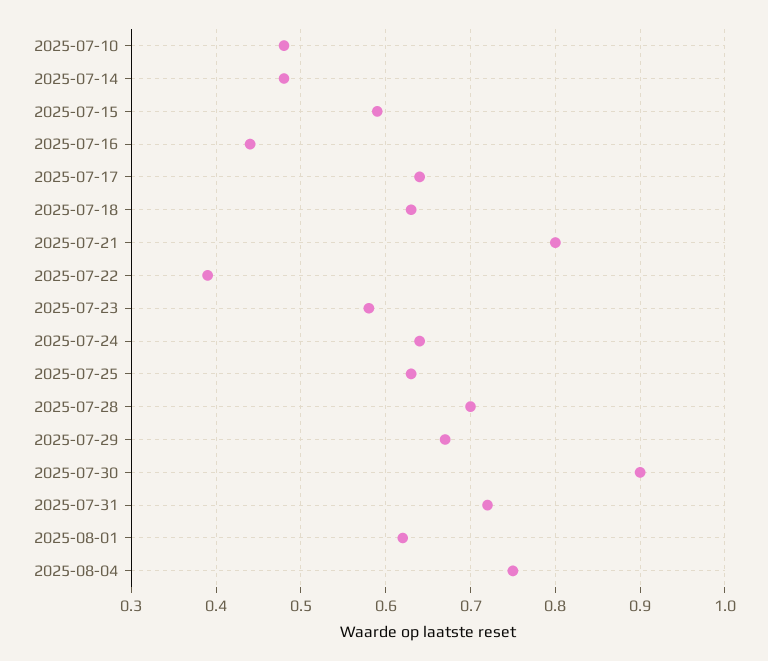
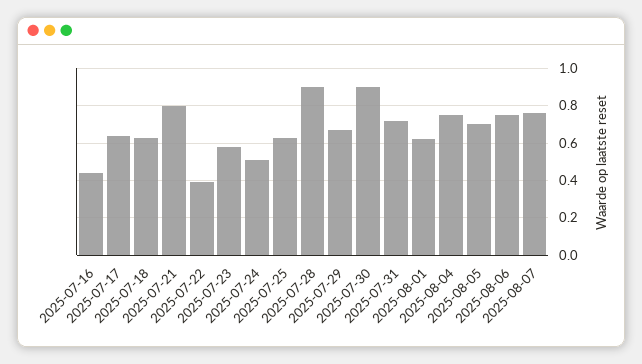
2025-07-10: 0.48 -> none
2025-07-14: 0.48 -> none
2025-07-15: 0.59 -> none
2025-07-24: 0.64 -> 0.5
2025-07-28: 0.7 -> 0.9
2025-08-05: none -> 0.7
2025-08-06: none -> 0.75
2025-08-07: none -> 0.75

